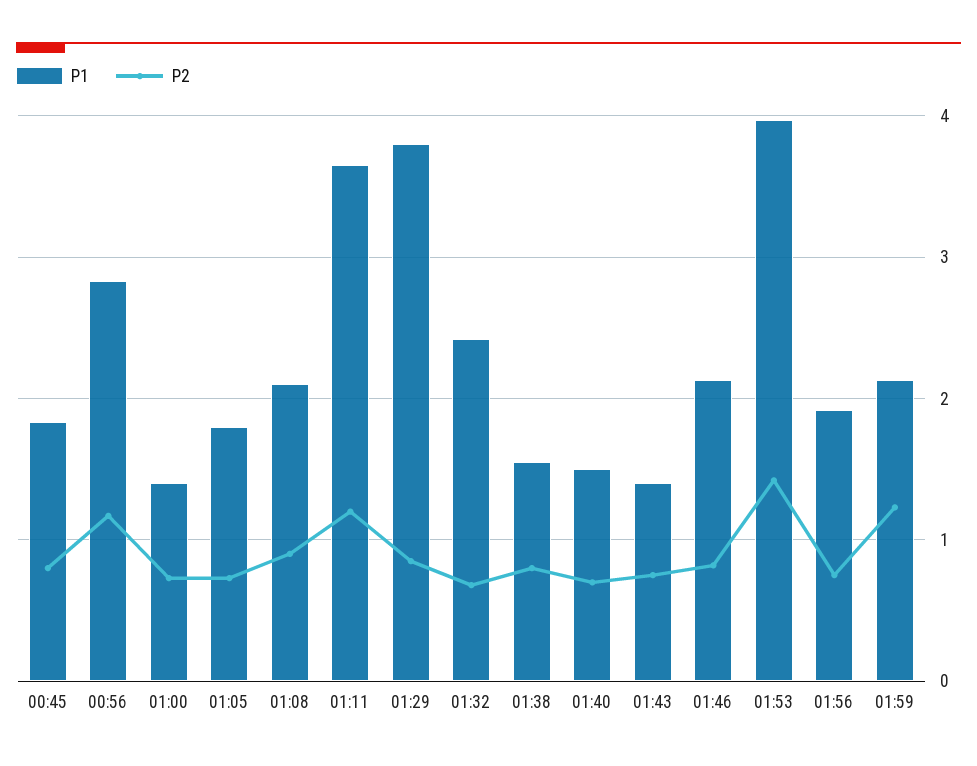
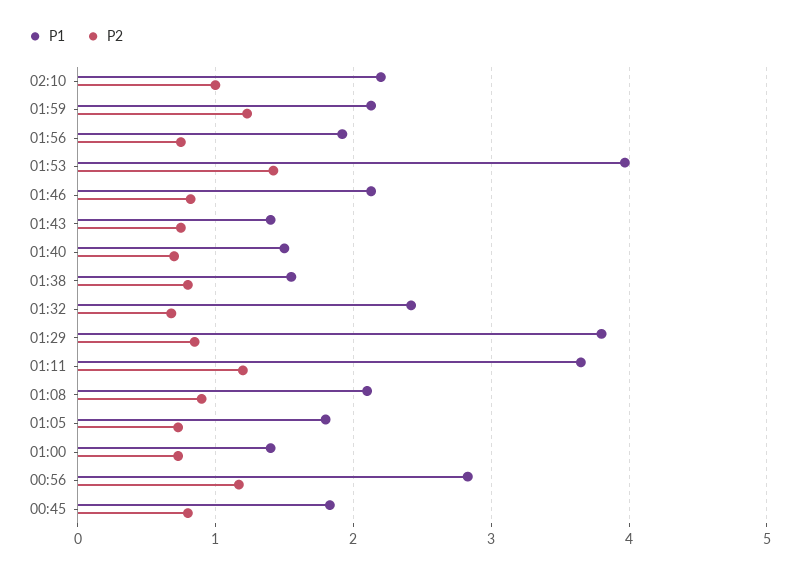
P1, 02:10: none -> 2.2
P2, 02:10: none -> 1

